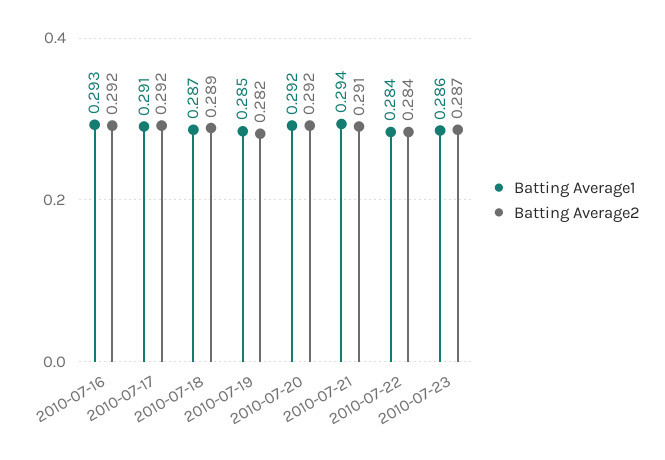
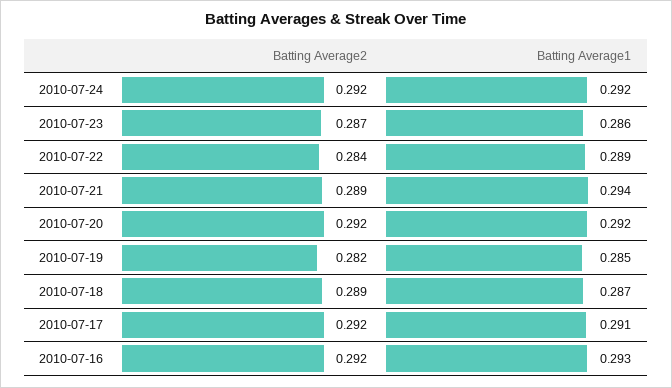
Batting Average2, 2010-07-21: 0.291 -> 0.289
Batting Average1, 2010-07-22: 0.284 -> 0.289
Batting Average2, 2010-07-24: none -> 0.292
Batting Average1, 2010-07-24: none -> 0.292

